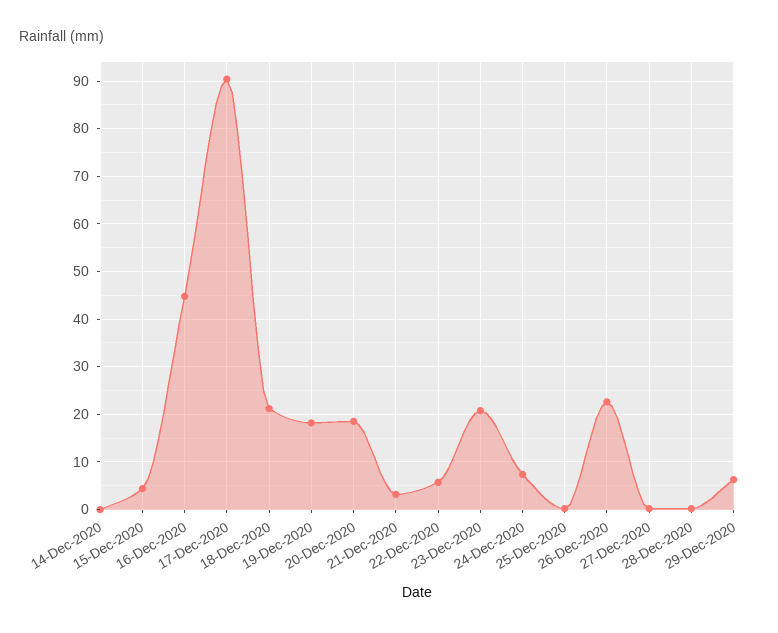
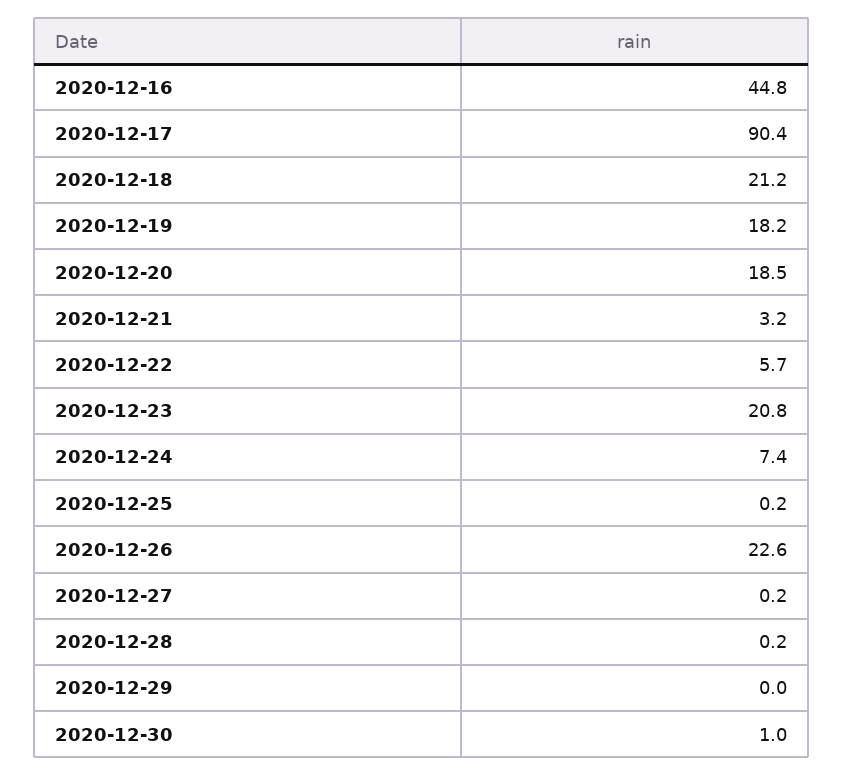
14-Dec-2020: 0 -> none
15-Dec-2020: 4 -> none
29-Dec-2020: 6 -> 0
2020-12-30: none -> 1

